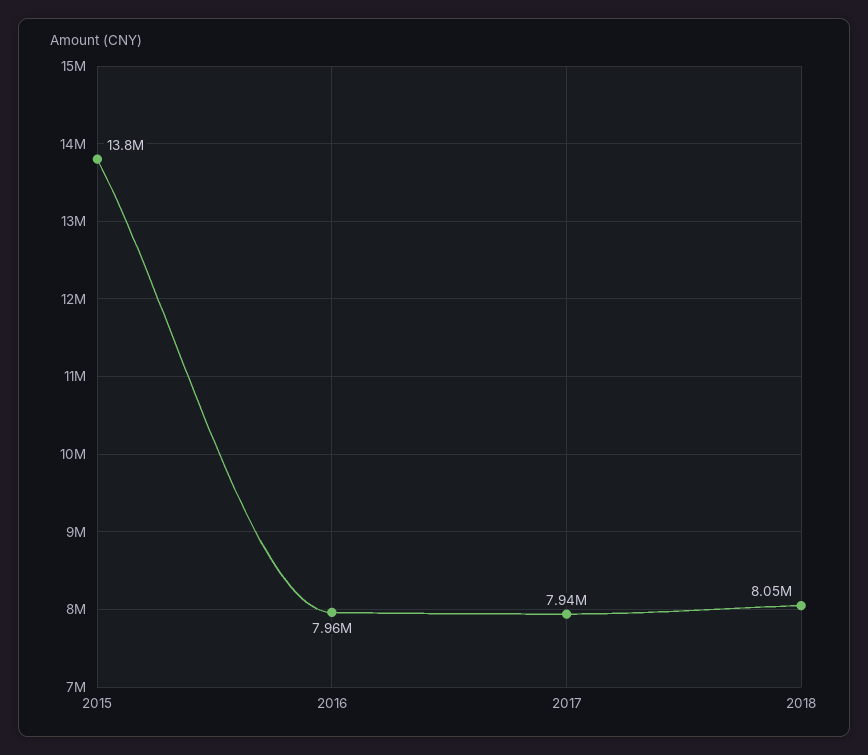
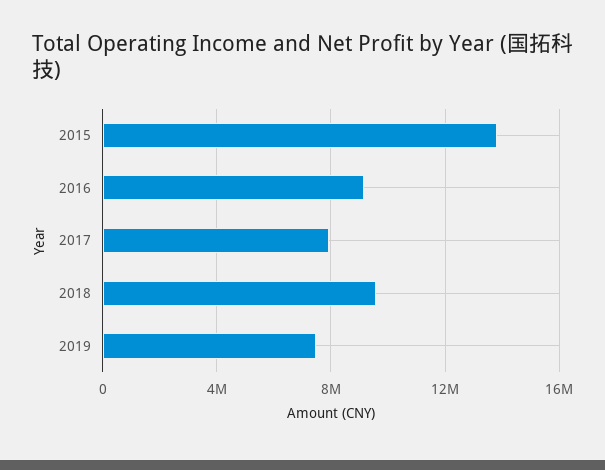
2016: 7960000 -> 9000000
2018: 8050000 -> 9500000
2019: none -> 7500000

